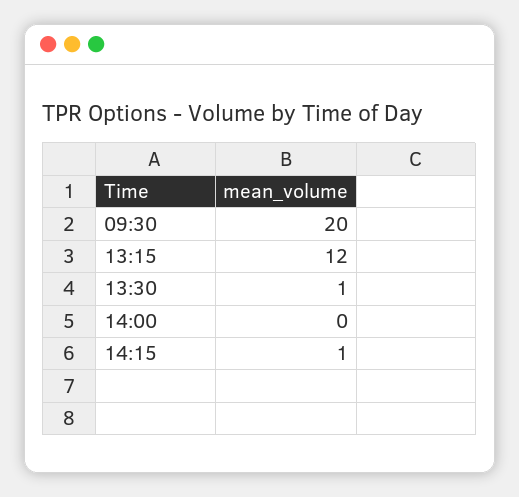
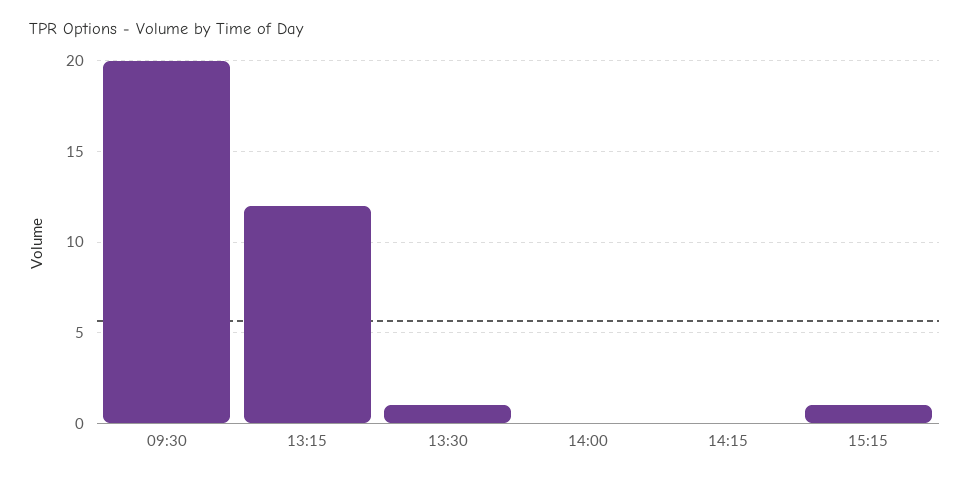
14:15: 1 -> 0
15:15: none -> 1

